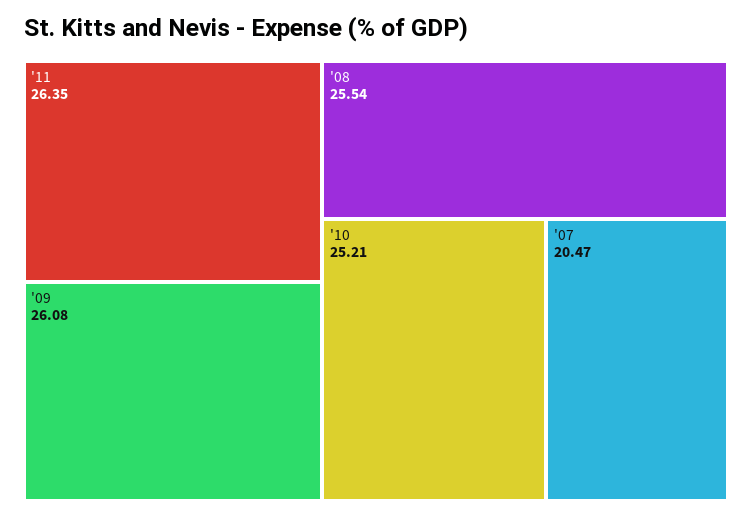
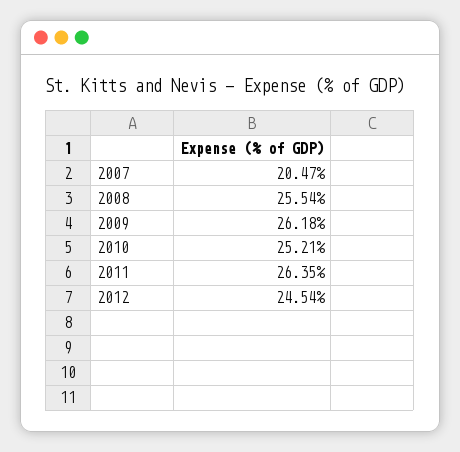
'09: 26.08 -> 26.18
2012: none -> 24.54

